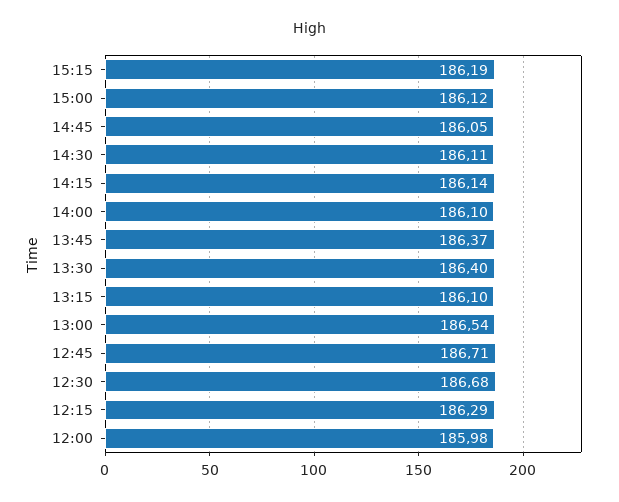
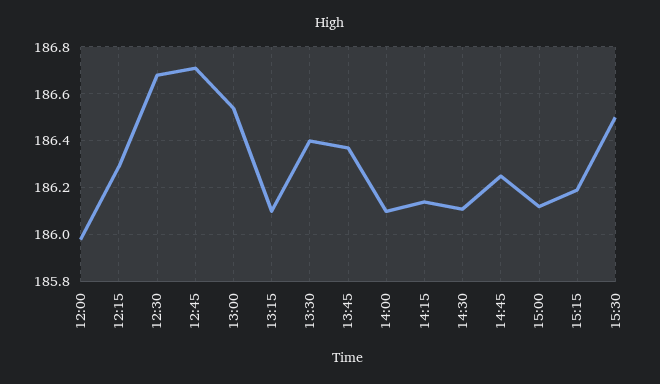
14:45: 186.05 -> 186.25
15:30: none -> 186.5

